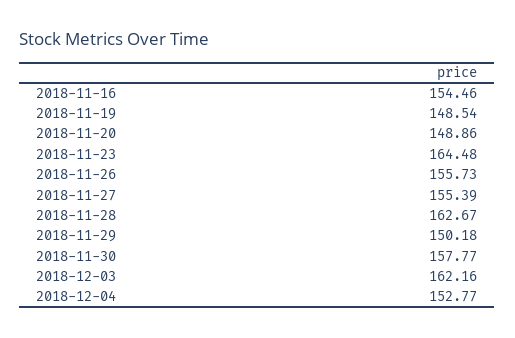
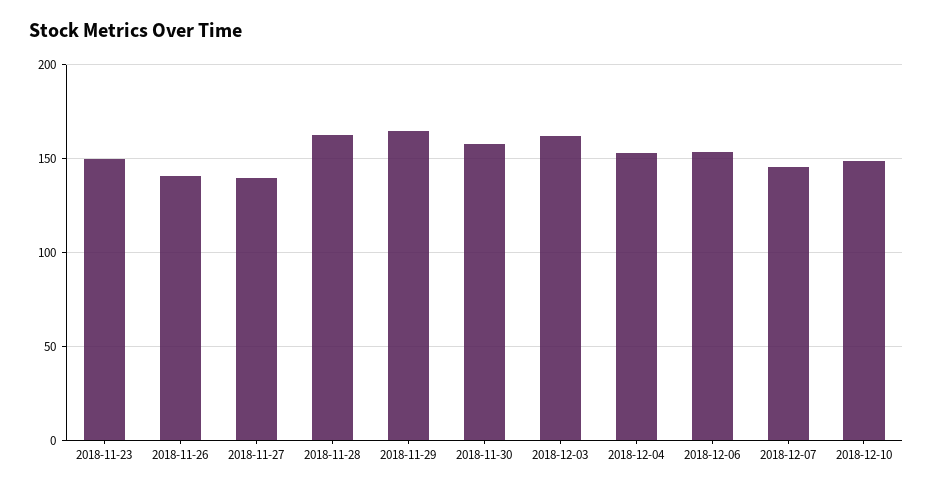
2018-11-16: 154.46 -> none
2018-11-19: 148.54 -> none
2018-11-20: 148.86 -> none
2018-11-23: 164.48 -> 150
2018-11-26: 155.73 -> 140
2018-11-27: 155.39 -> 140
2018-11-29: 150.18 -> 165
2018-12-06: none -> 155
2018-12-07: none -> 145
2018-12-10: none -> 150

